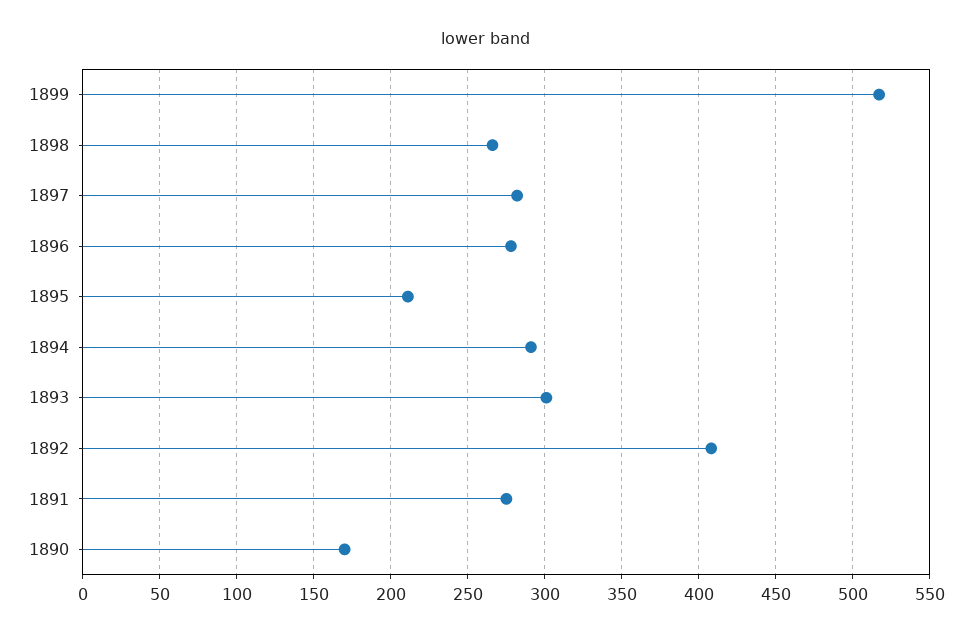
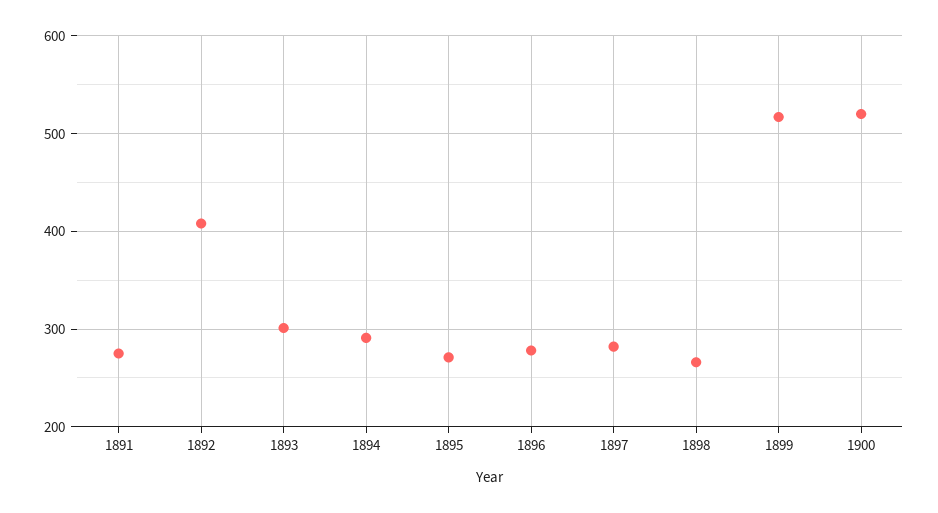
1895: 210 -> 270
1890: 170 -> none
1900: none -> 520

